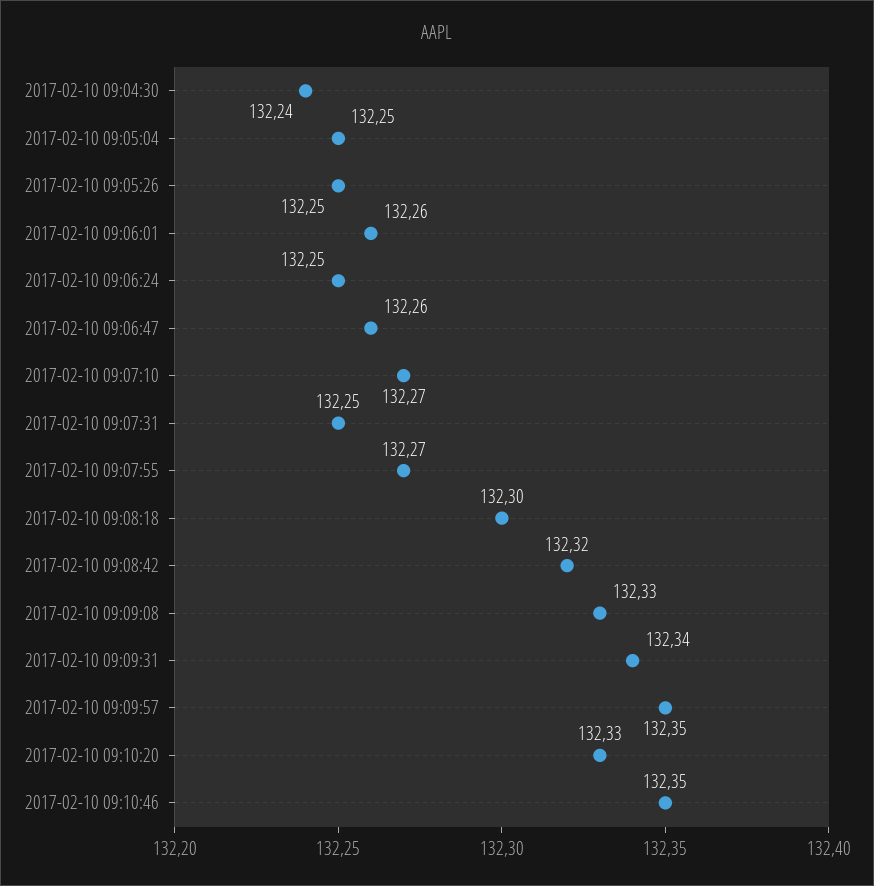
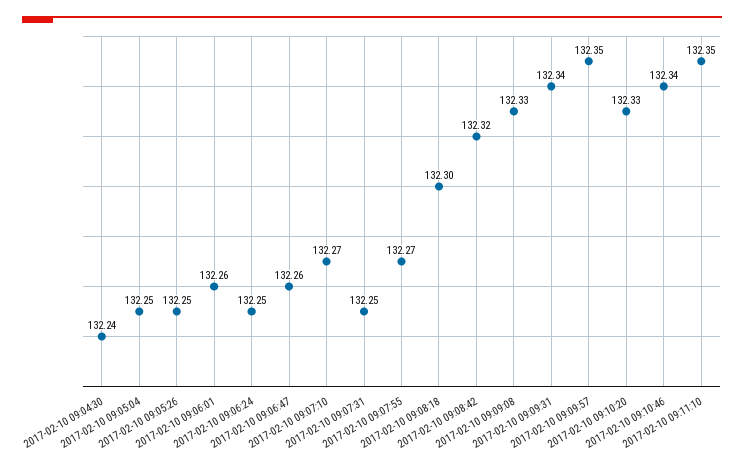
2017-02-10 09:10:46: 132.35 -> 132.34
2017-02-10 09:11:10: none -> 132.35

